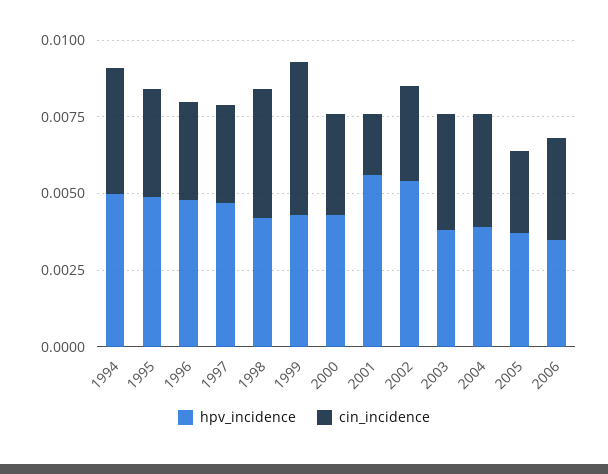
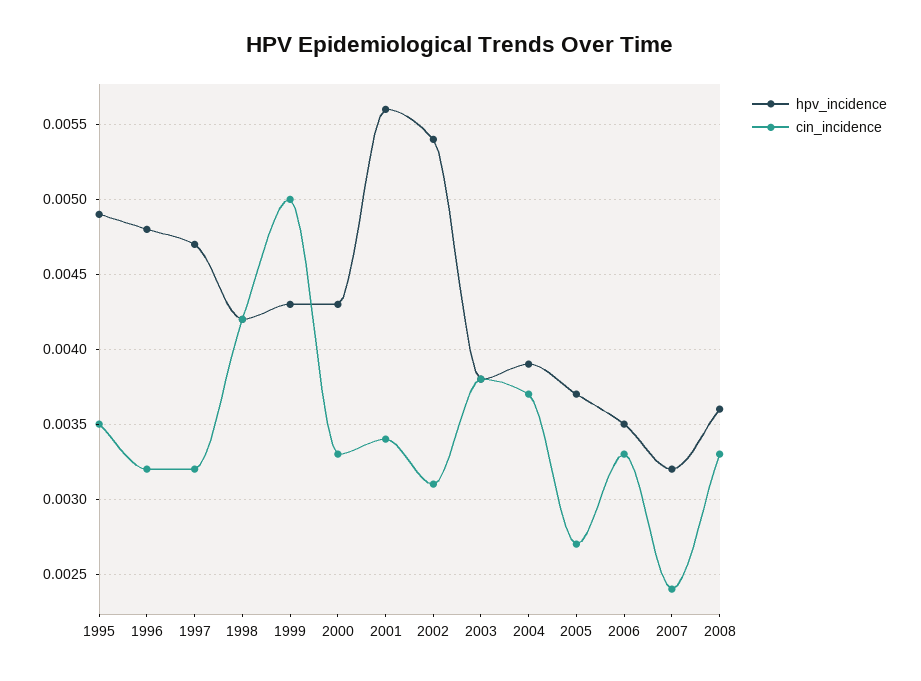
hpv_incidence, 1994: 0.005 -> none
cin_incidence, 1994: 0.004 -> none
cin_incidence, 2001: 0.002 -> 0.0034
hpv_incidence, 2007: none -> 0.0032
cin_incidence, 2007: none -> 0.0024
hpv_incidence, 2008: none -> 0.0036
cin_incidence, 2008: none -> 0.0033

